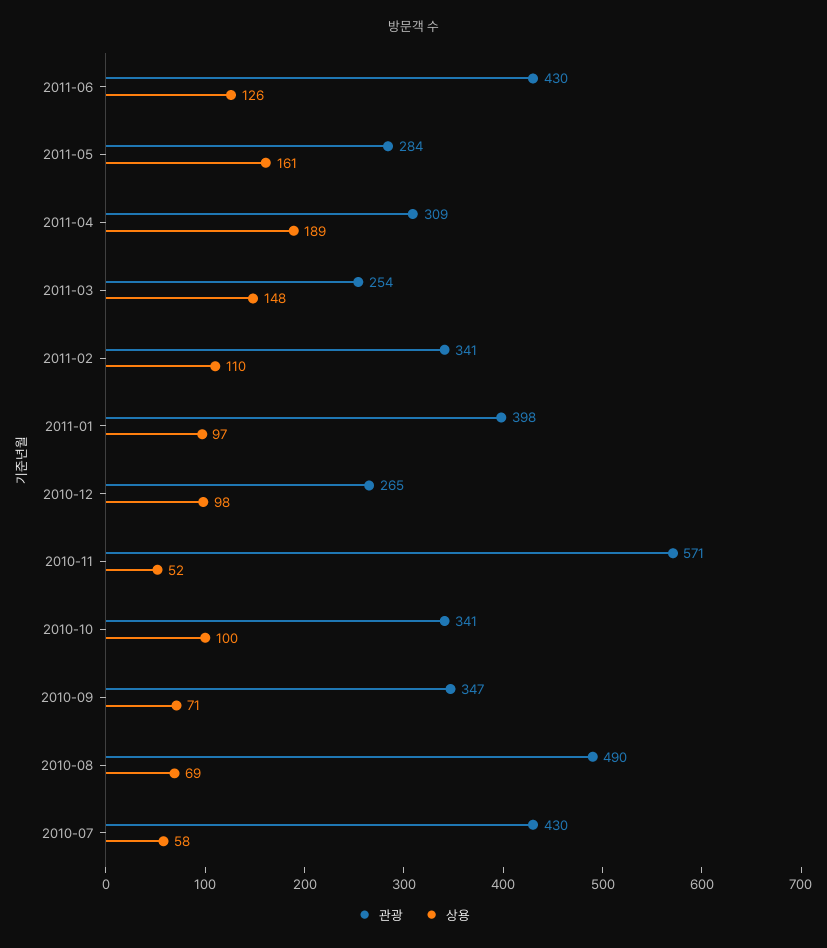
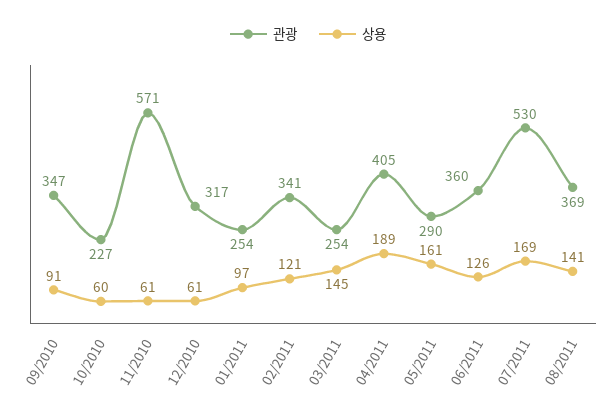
관광, 2011-06: 430 -> 360
관광, 2011-05: 284 -> 290
관광, 2011-04: 309 -> 405
상용, 2011-03: 148 -> 145
상용, 2011-02: 110 -> 121
관광, 2011-01: 398 -> 254
관광, 2010-12: 265 -> 317
상용, 2010-12: 98 -> 61
상용, 2010-11: 52 -> 61
관광, 2010-10: 341 -> 227
상용, 2010-10: 100 -> 60
상용, 2010-09: 71 -> 91
관광, 2010-08: 490 -> none
상용, 2010-08: 69 -> none
관광, 2010-07: 430 -> none
상용, 2010-07: 58 -> none
관광, 07/2011: none -> 530
상용, 07/2011: none -> 169
관광, 08/2011: none -> 369
상용, 08/2011: none -> 141

